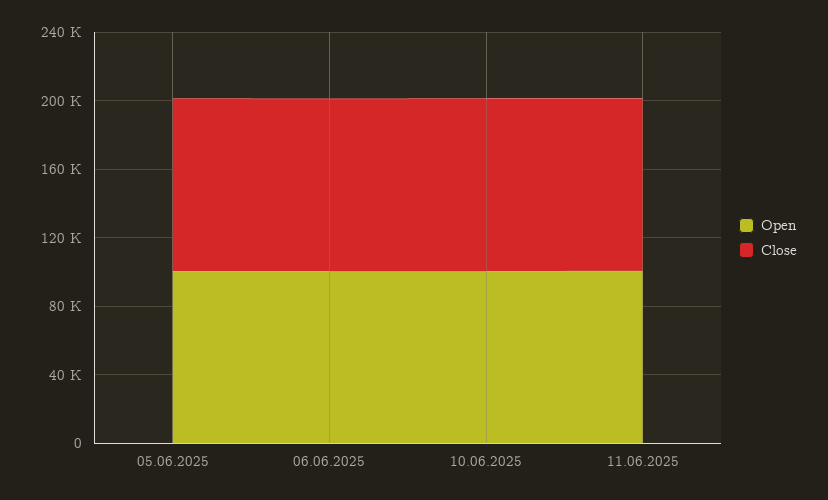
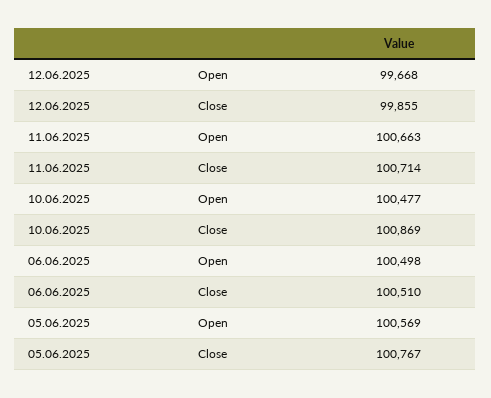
Open, 12.06.2025: none -> 99668
Close, 12.06.2025: none -> 99855

